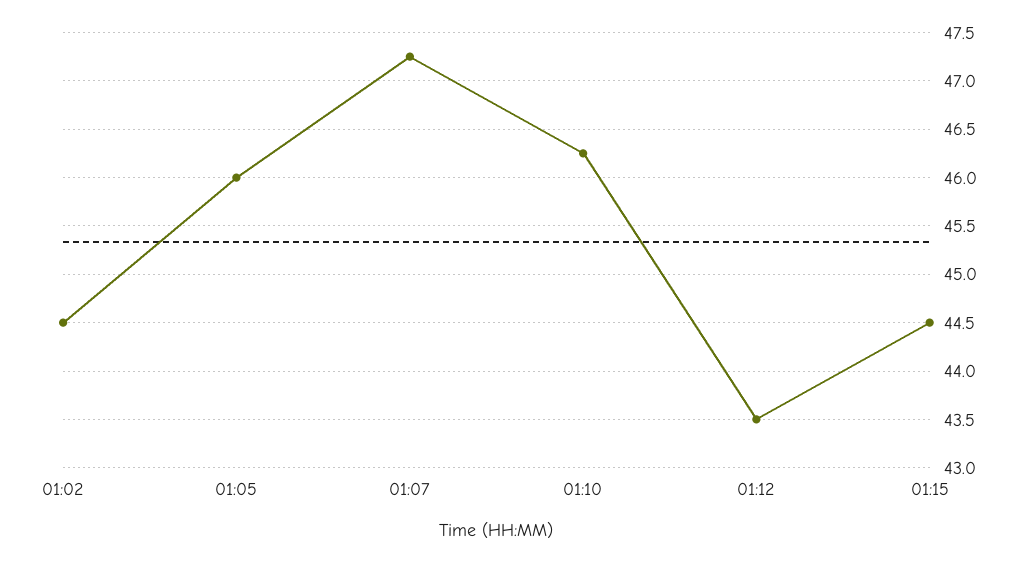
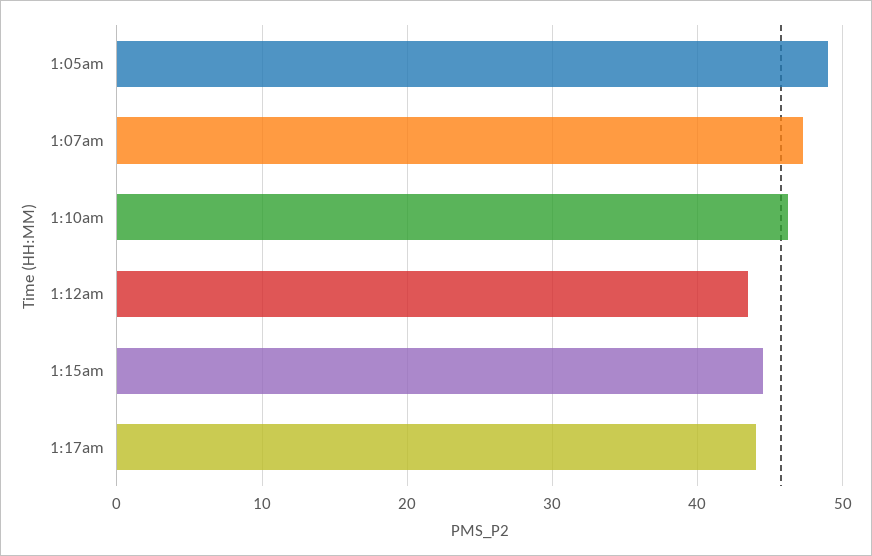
01:02: 44.5 -> none
01:05: 46 -> 49
1:17am: none -> 44

